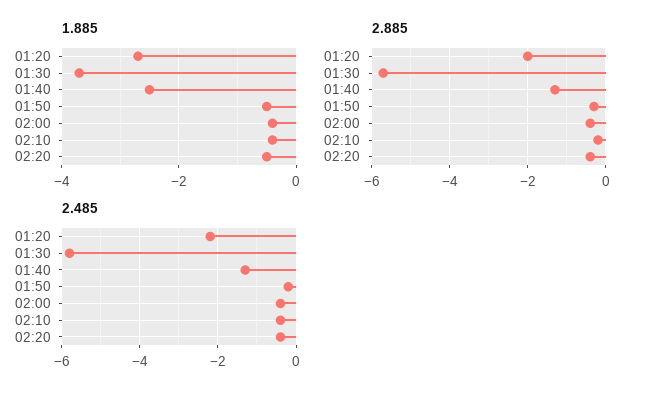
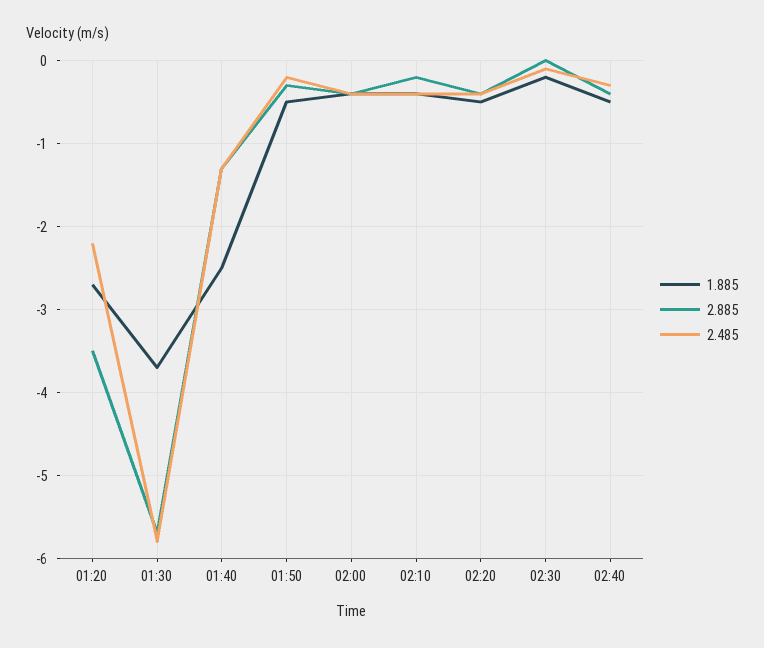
2.885, 01:20: -2 -> -3.5
1.885, 02:30: none -> -0.2
2.885, 02:30: none -> 0
2.485, 02:30: none -> -0.1
1.885, 02:40: none -> -0.5
2.885, 02:40: none -> -0.4
2.485, 02:40: none -> -0.3

